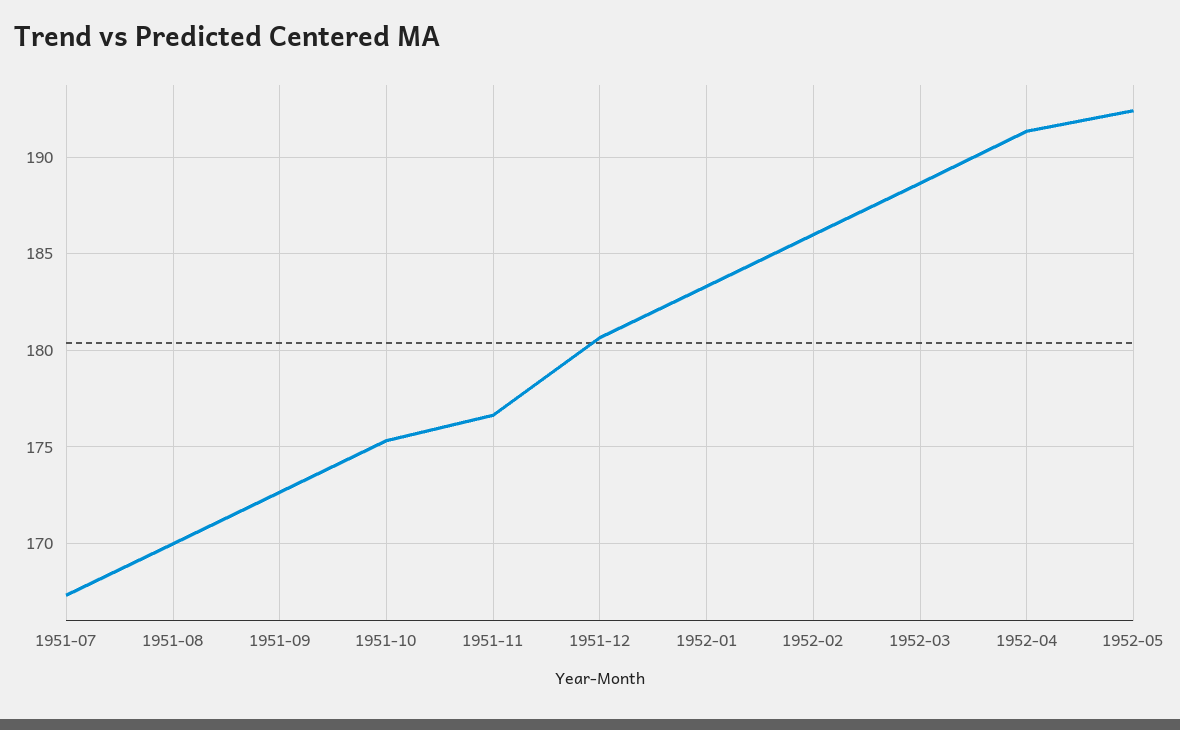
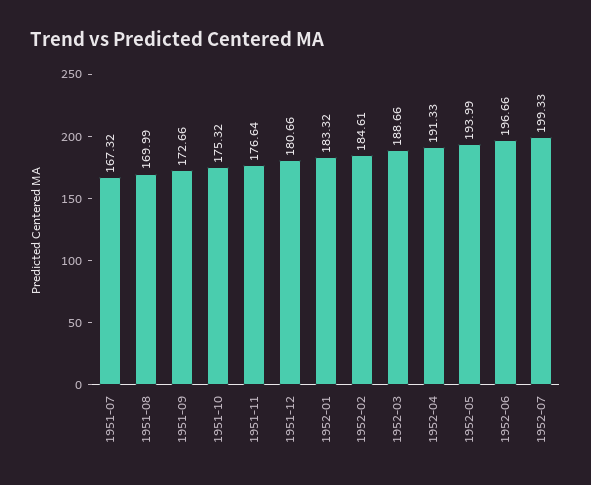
1952-02: 186 -> 184.61
1952-05: 192.5 -> 193.99
1952-06: none -> 196.66
1952-07: none -> 199.33

